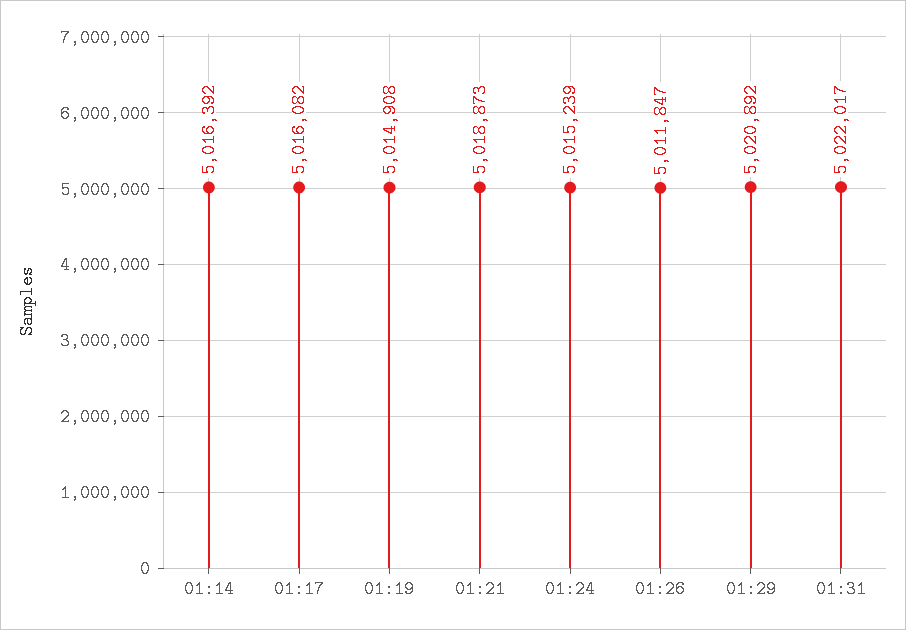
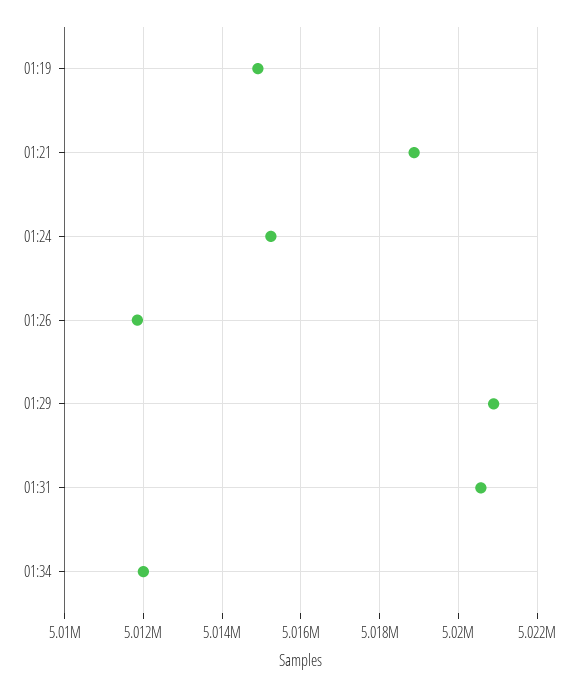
01:14: 5016392 -> none
01:17: 5016082 -> none
01:31: 5022017 -> 5020600
01:34: none -> 5012000

